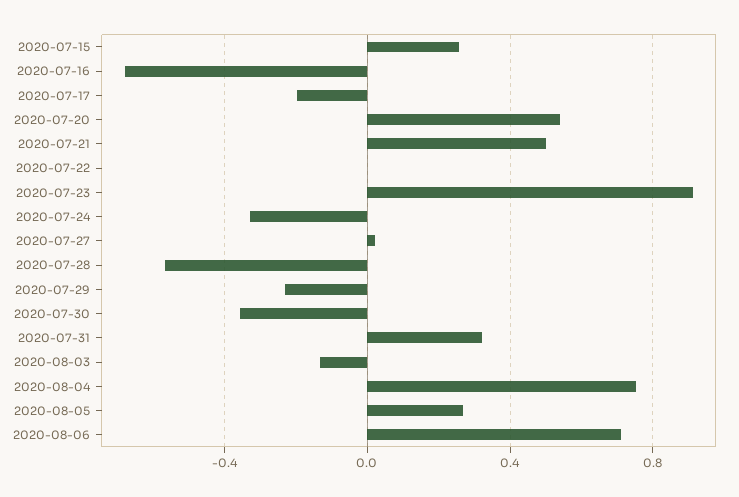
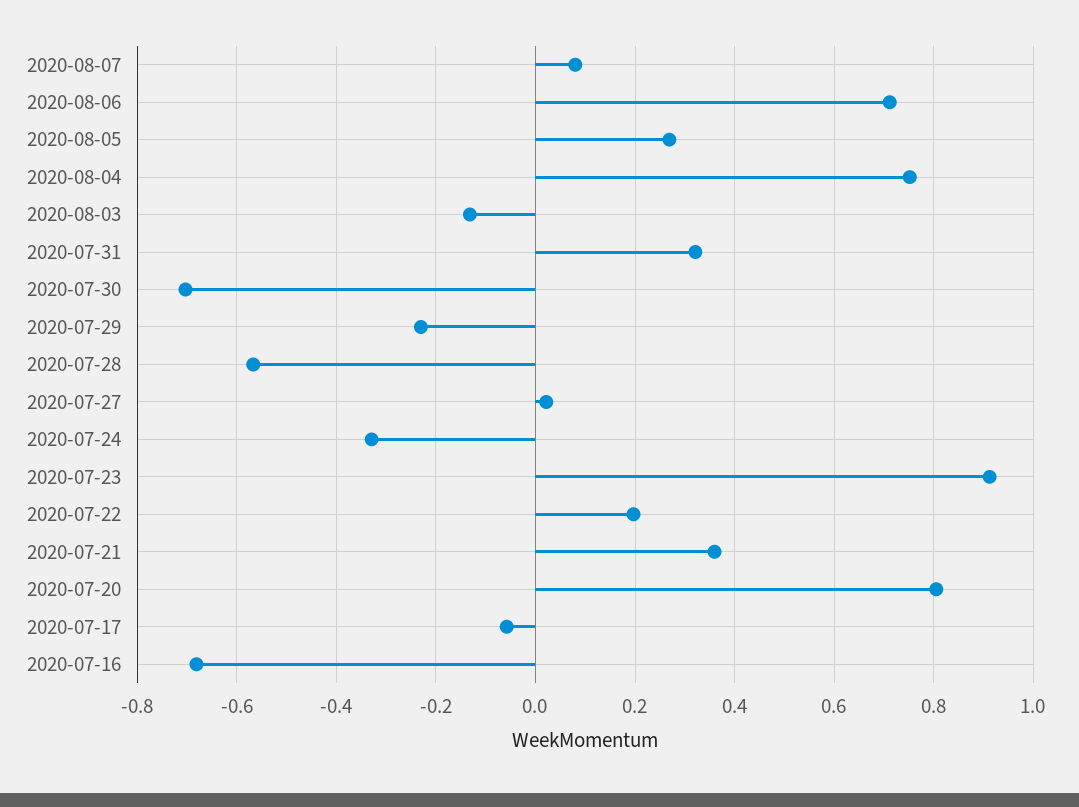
2020-07-15: 0.25 -> none
2020-07-17: -0.2 -> -0.06
2020-07-20: 0.55 -> 0.8
2020-07-21: 0.5 -> 0.36
2020-07-22: 0 -> 0.2
2020-07-30: -0.35 -> -0.7
2020-08-07: none -> 0.08

